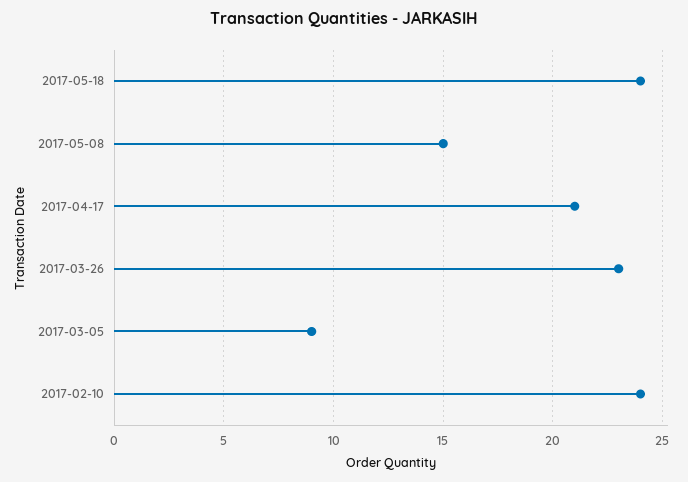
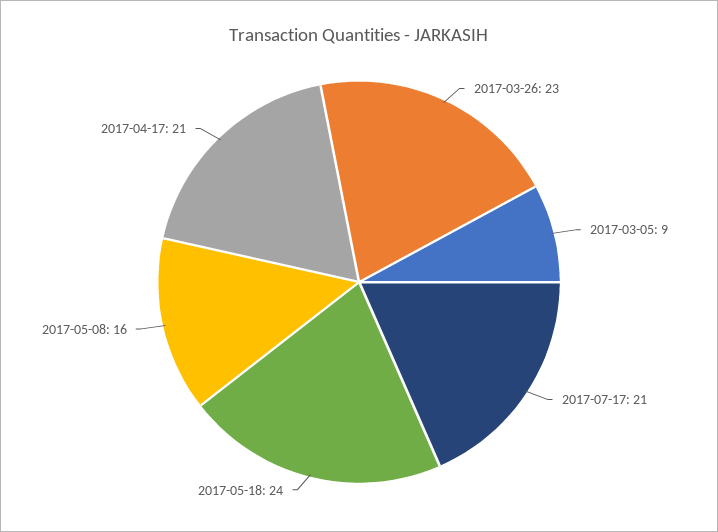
2017-05-08: 15 -> 16
2017-02-10: 24 -> none
2017-07-17: none -> 21

